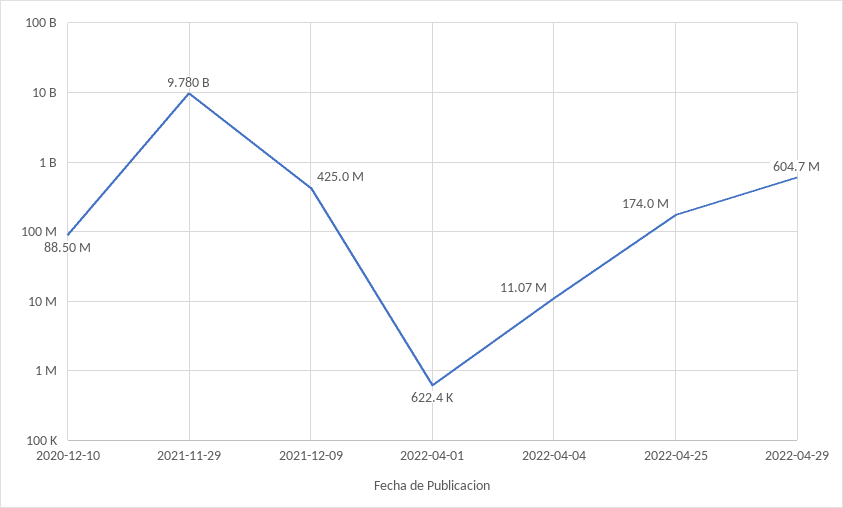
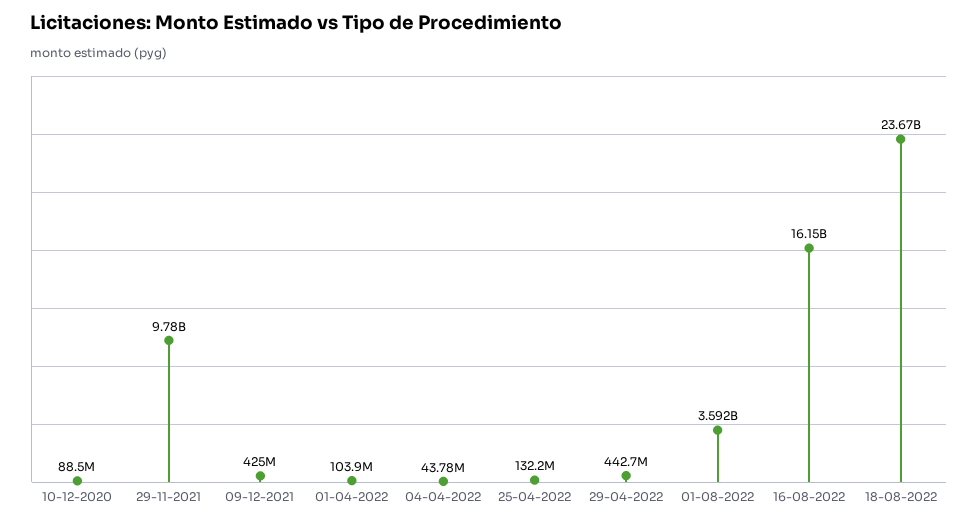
2022-04-01: 622400 -> 103900000
2022-04-04: 11070000 -> 43780000
2022-04-25: 174000000 -> 132200000
2022-04-29: 604700000 -> 442700000
01-08-2022: none -> 3592000000
16-08-2022: none -> 16150000000
18-08-2022: none -> 23670000000

